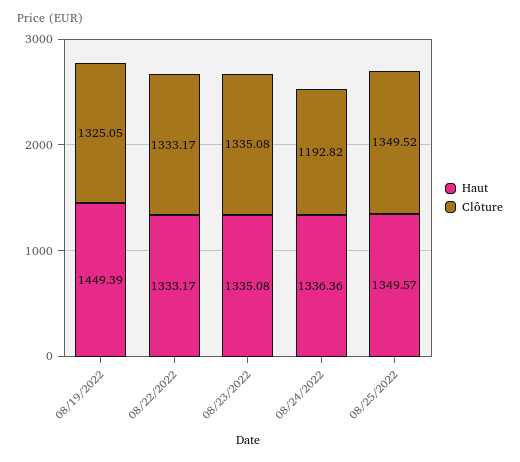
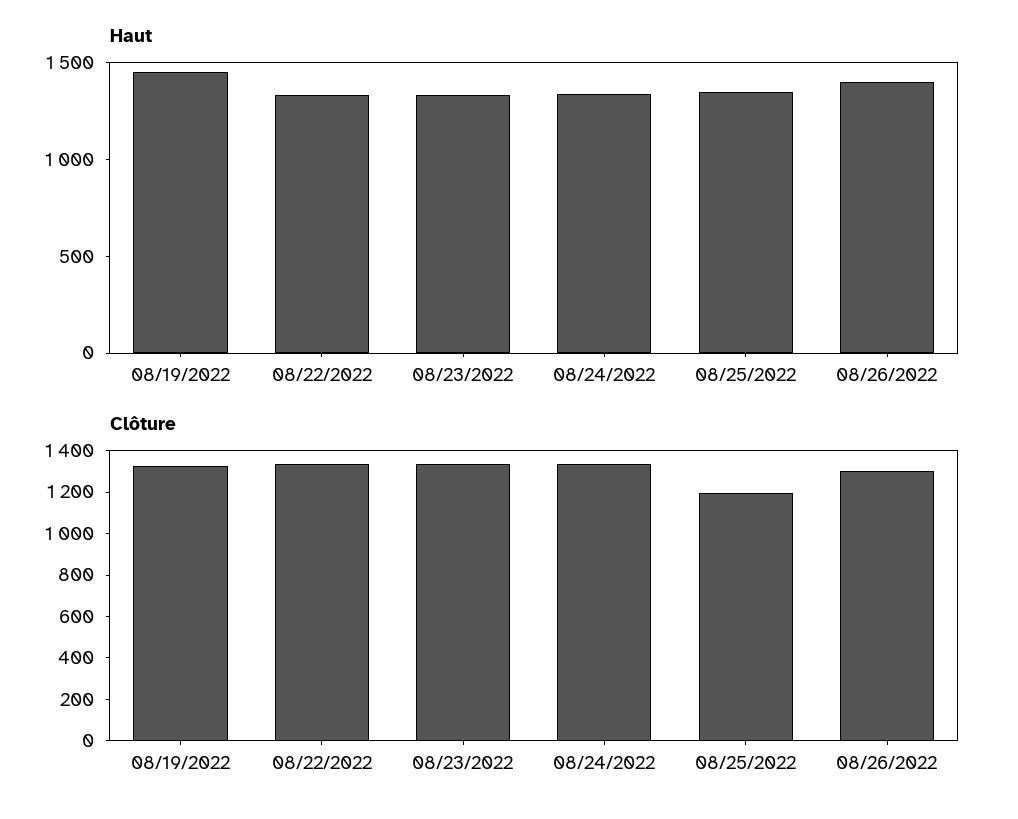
Clôture, 08/24/2022: 1192.82 -> 1350
Clôture, 08/25/2022: 1349.52 -> 1200
Haut, 08/26/2022: none -> 1400
Clôture, 08/26/2022: none -> 1300

